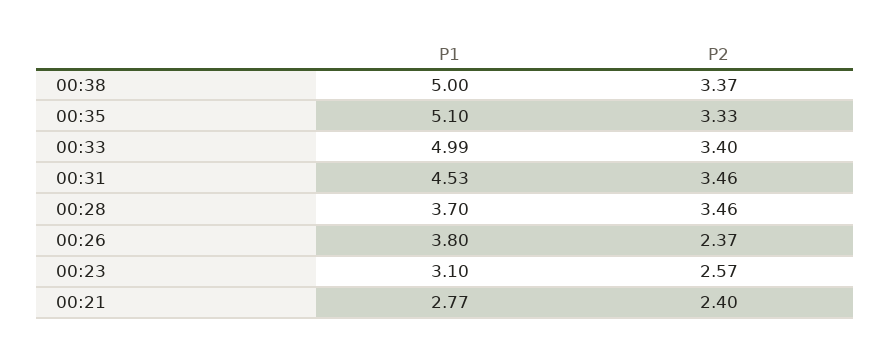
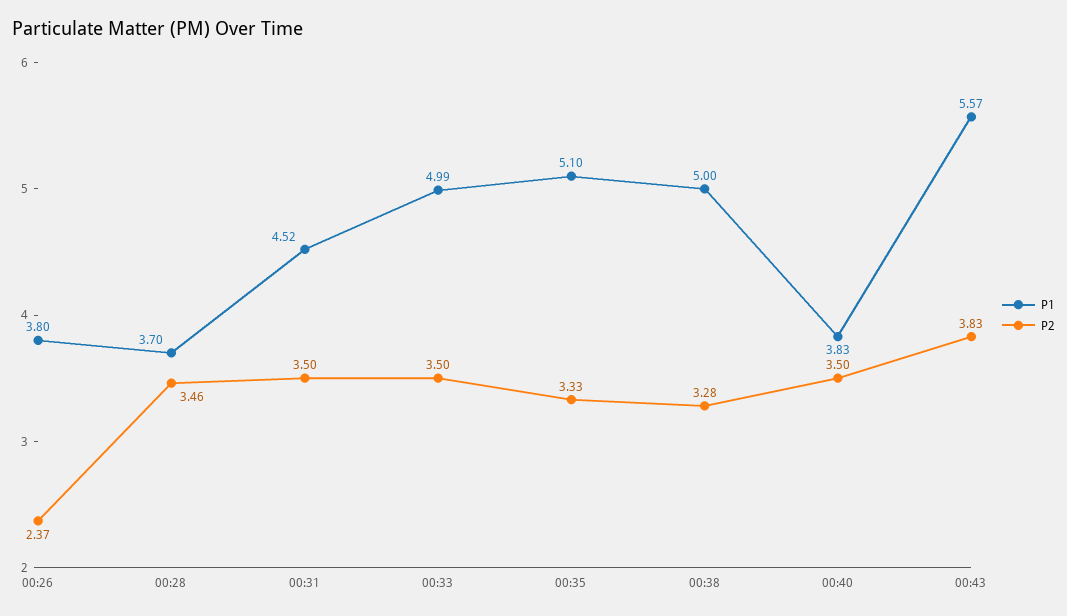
P2, 00:38: 3.37 -> 3.28
P2, 00:33: 3.4 -> 3.5
P1, 00:31: 4.53 -> 4.52
P2, 00:31: 3.46 -> 3.5
P1, 00:23: 3.1 -> none
P2, 00:23: 2.57 -> none
P1, 00:21: 2.77 -> none
P2, 00:21: 2.4 -> none
P1, 00:40: none -> 3.83
P2, 00:40: none -> 3.5
P1, 00:43: none -> 5.57
P2, 00:43: none -> 3.83

